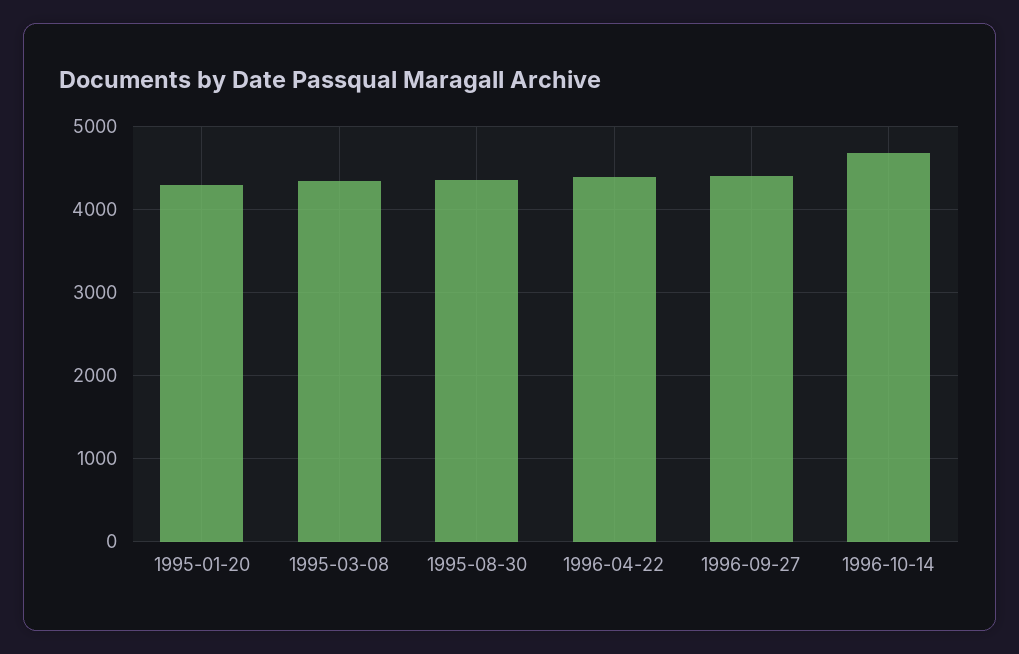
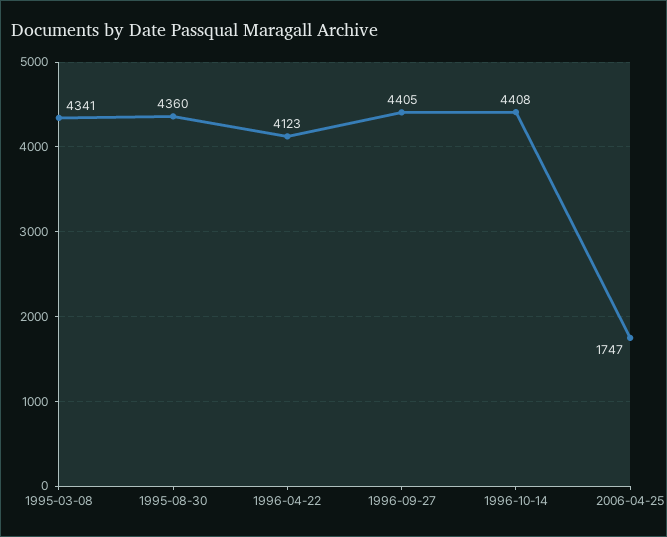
1995-01-20: 4300 -> none
1996-04-22: 4400 -> 4123
1996-10-14: 4700 -> 4408
2006-04-25: none -> 1747

